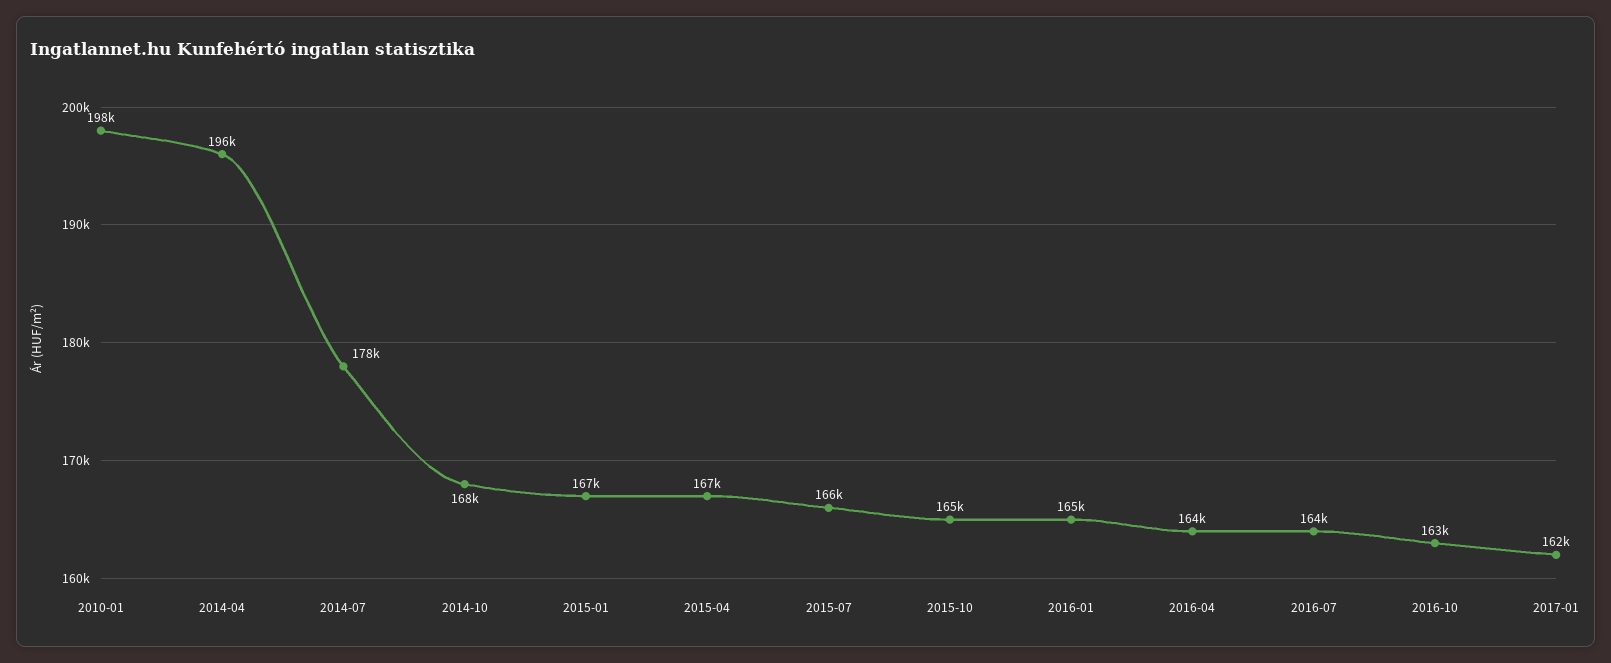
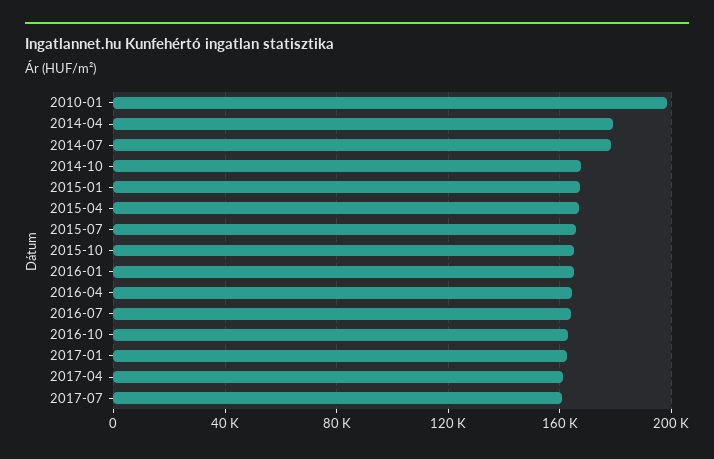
2014-04: 196000 -> 180000
2017-04: none -> 160000
2017-07: none -> 160000

